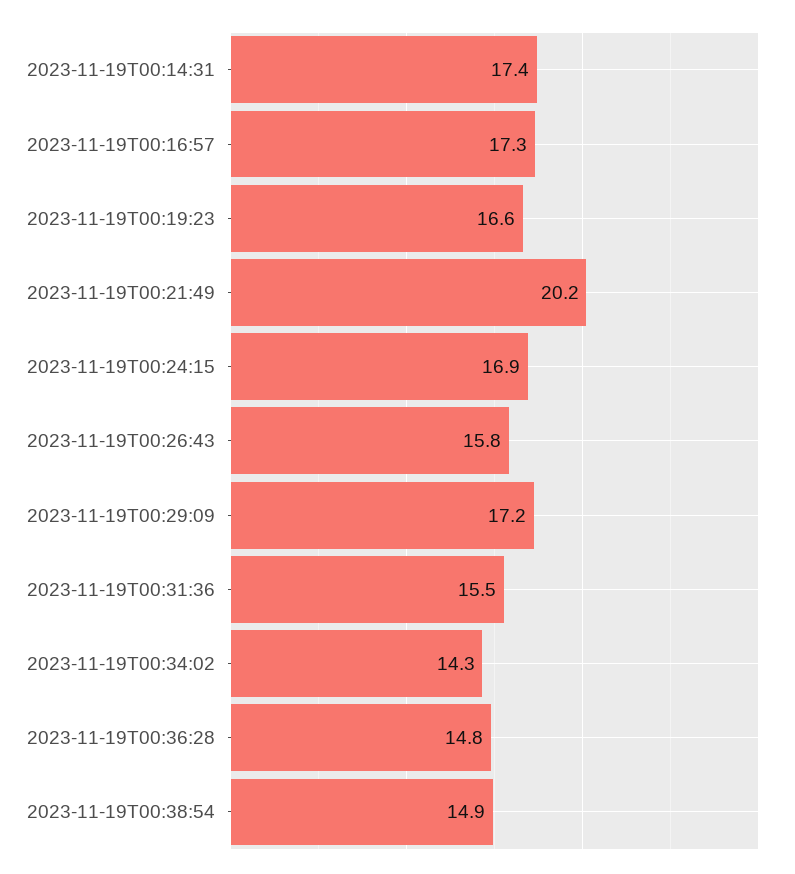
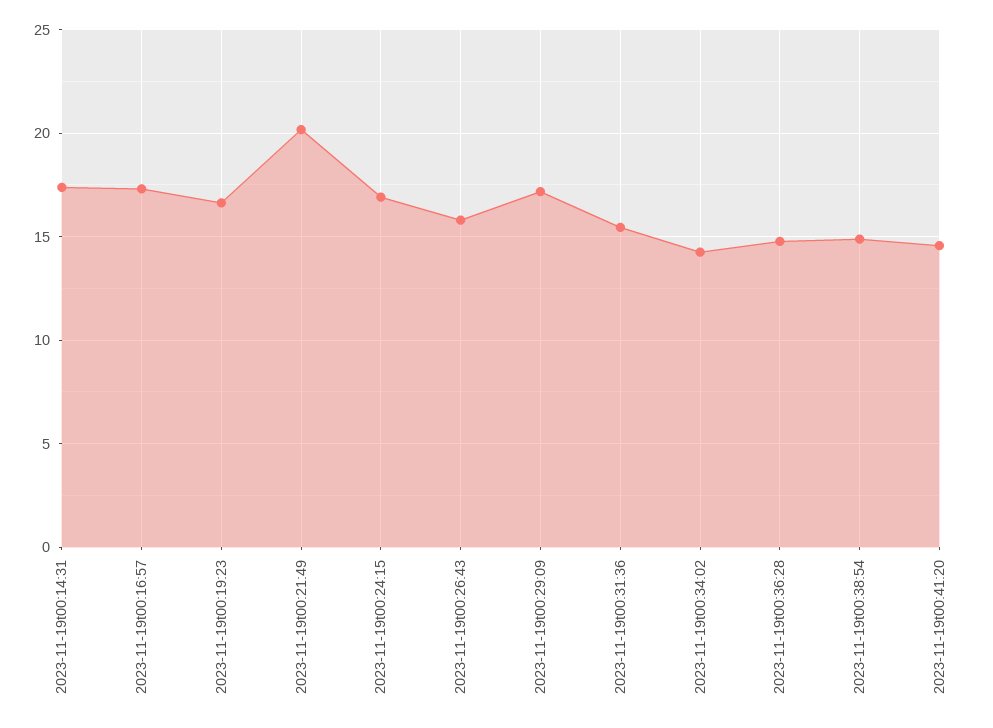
2023-11-19t00:41:20: none -> 14.5

